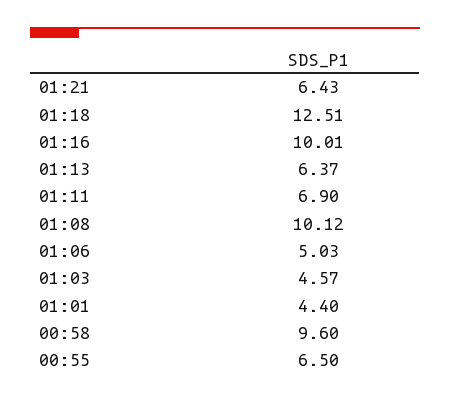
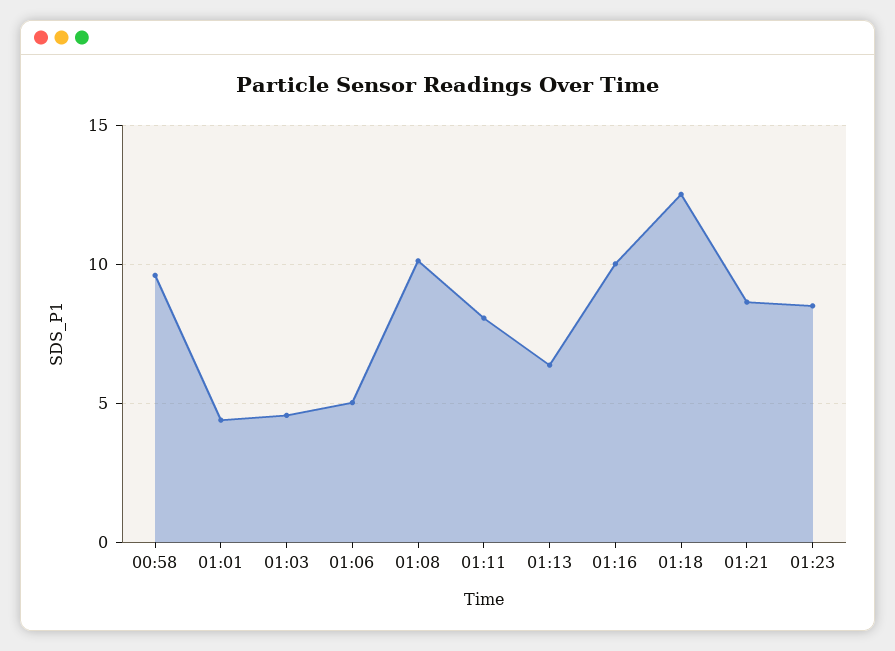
01:21: 6.43 -> 8.5
01:11: 6.9 -> 8
00:55: 6.5 -> none
01:23: none -> 8.5

